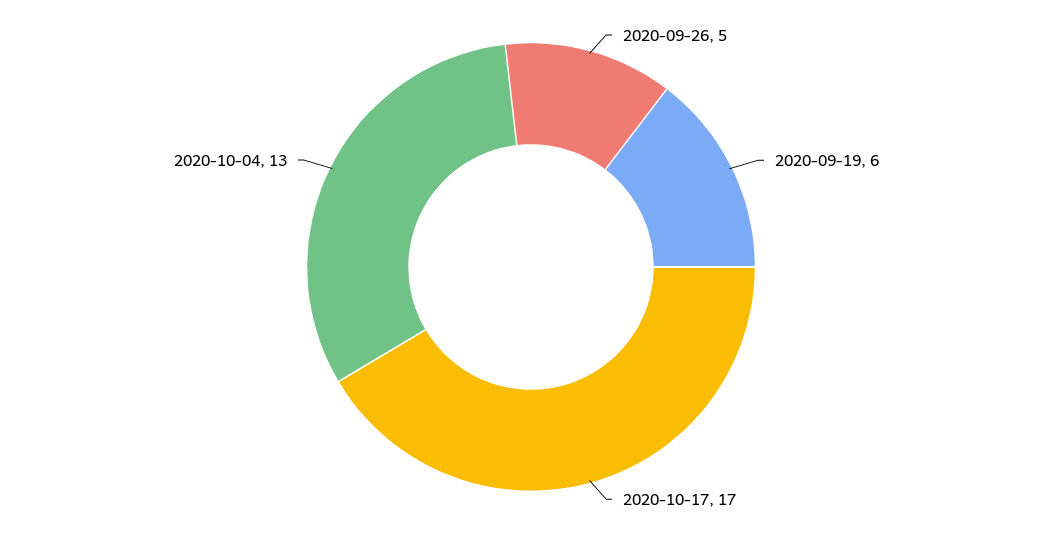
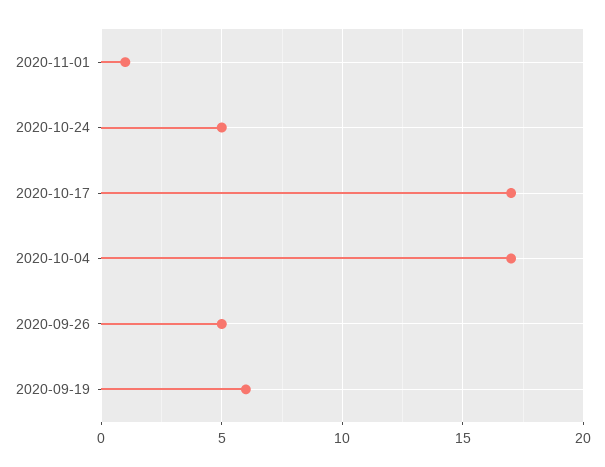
2020-10-04: 13 -> 17
2020-11-01: none -> 1
2020-10-24: none -> 5

